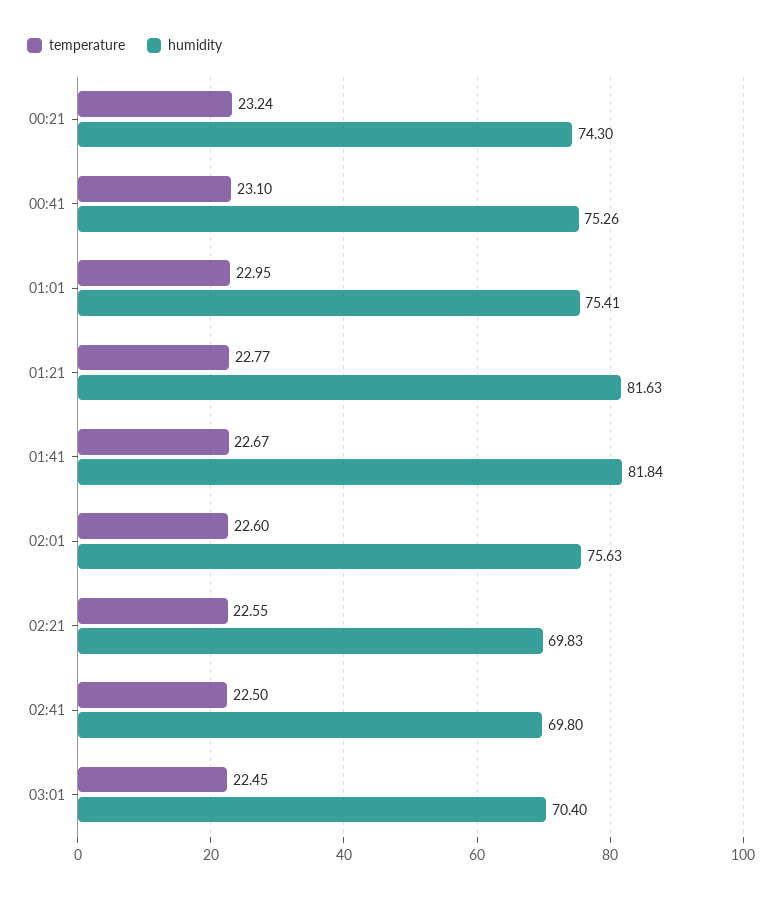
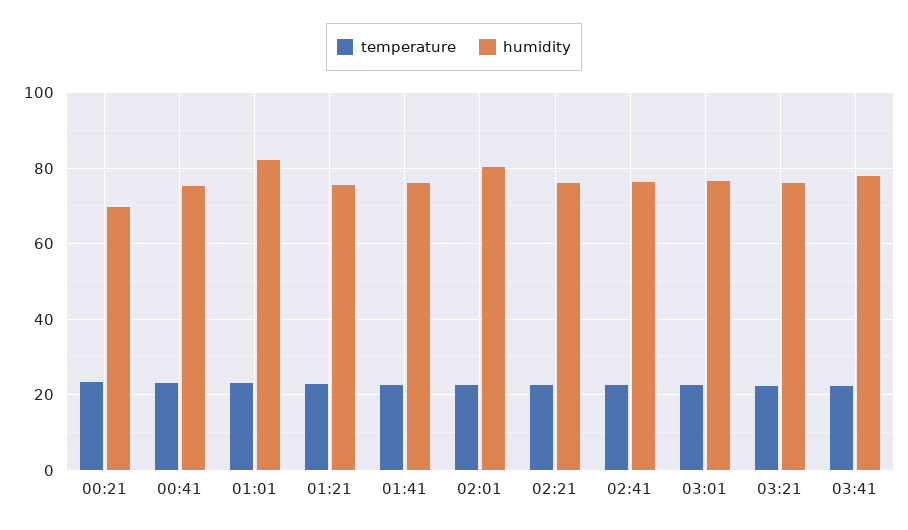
humidity, 00:21: 74.3 -> 70
humidity, 01:01: 75.41 -> 82
humidity, 01:21: 81.63 -> 76
humidity, 01:41: 81.84 -> 76
humidity, 02:01: 75.63 -> 80
humidity, 02:21: 69.83 -> 76
humidity, 02:41: 69.8 -> 76
humidity, 03:01: 70.4 -> 76
temperature, 03:21: none -> 22
humidity, 03:21: none -> 76
temperature, 03:41: none -> 22
humidity, 03:41: none -> 78

